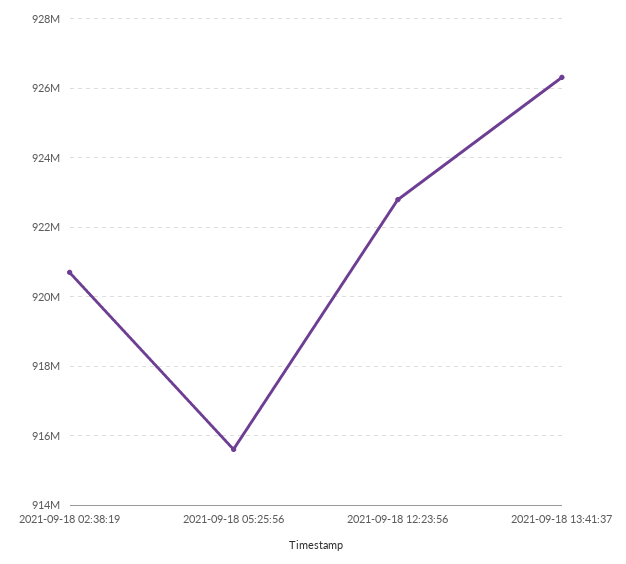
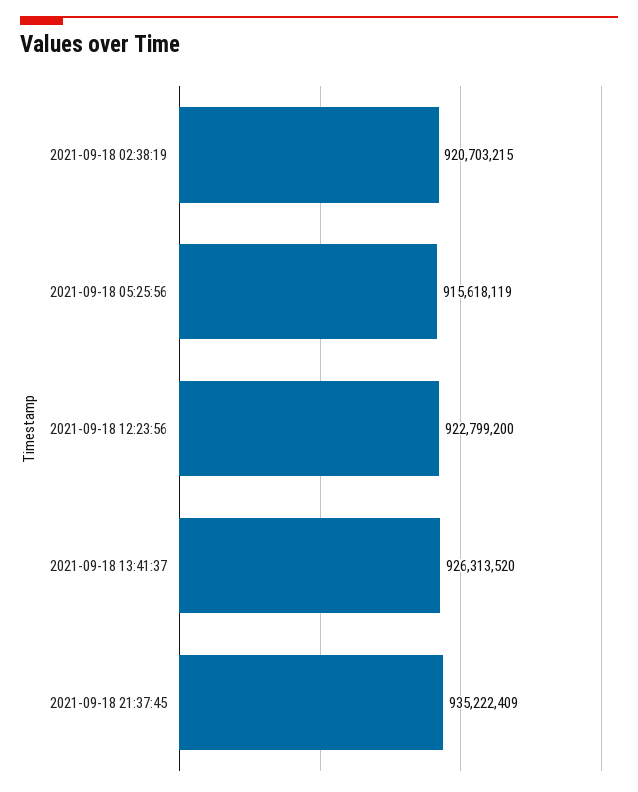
2021-09-18 21:37:45: none -> 935222409

